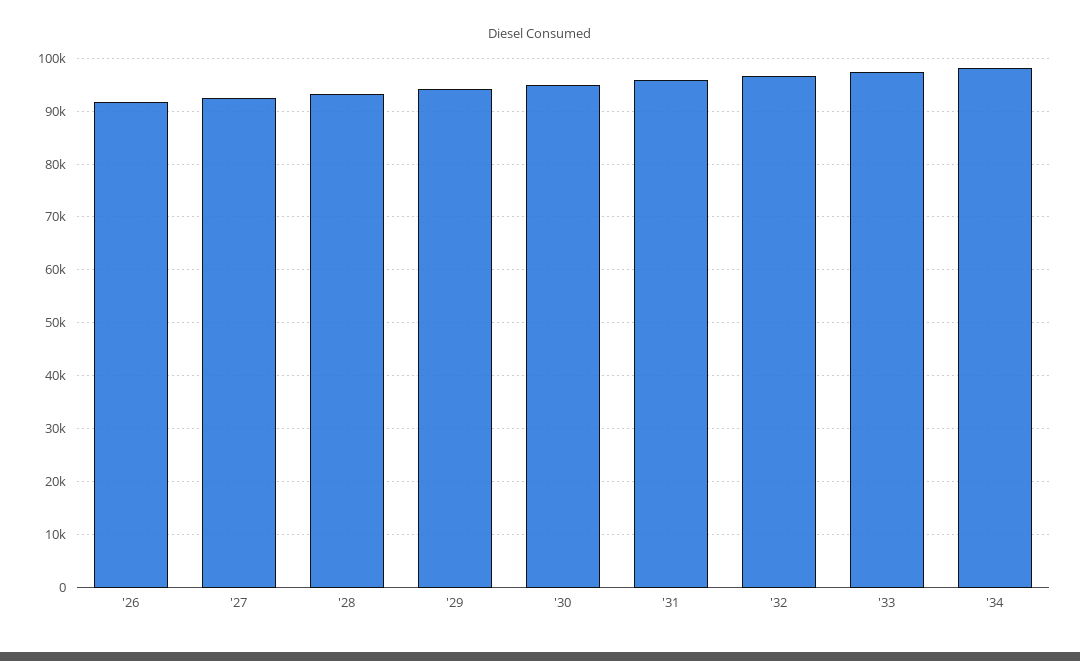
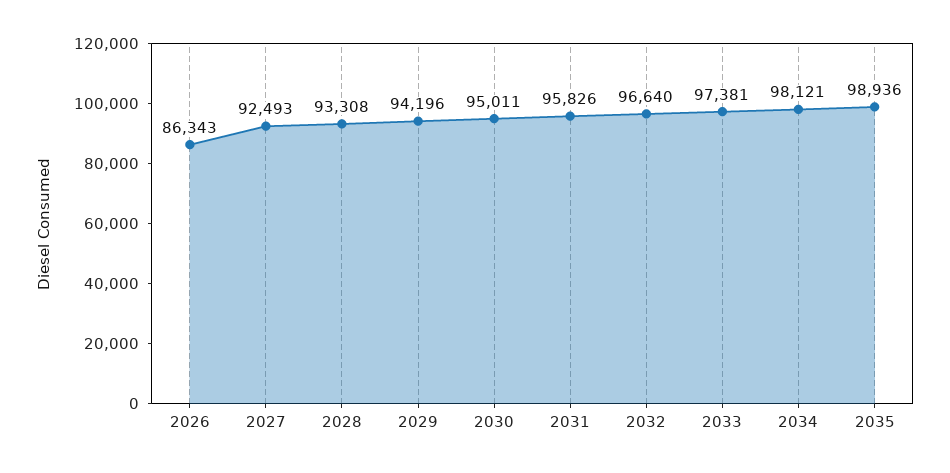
'26: 92000 -> 86343
2035: none -> 98936

